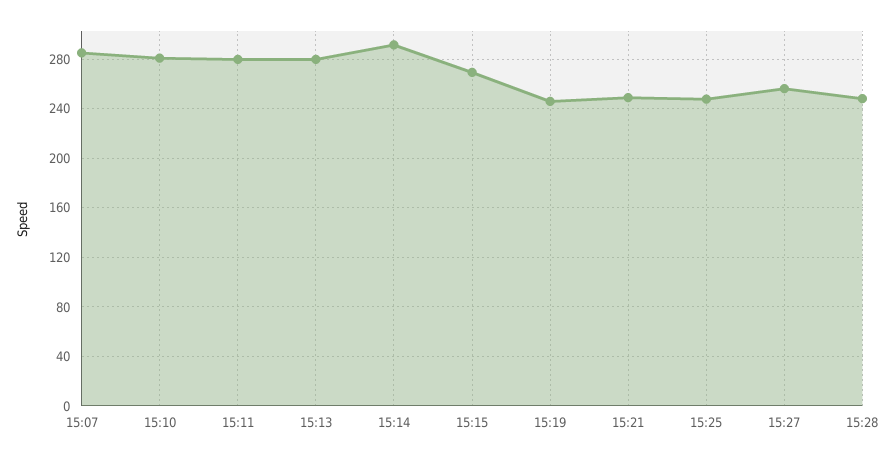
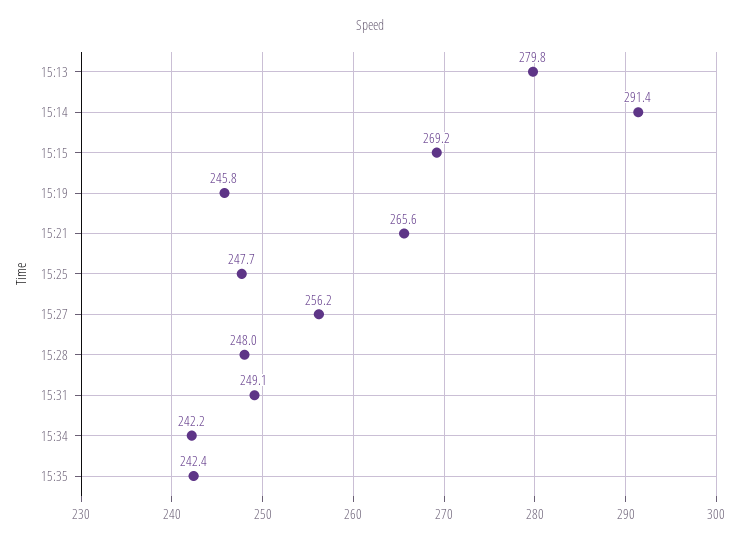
15:07: 285 -> none
15:10: 280 -> none
15:11: 280 -> none
15:21: 250 -> 265.6
15:31: none -> 249.1
15:34: none -> 242.2
15:35: none -> 242.4

